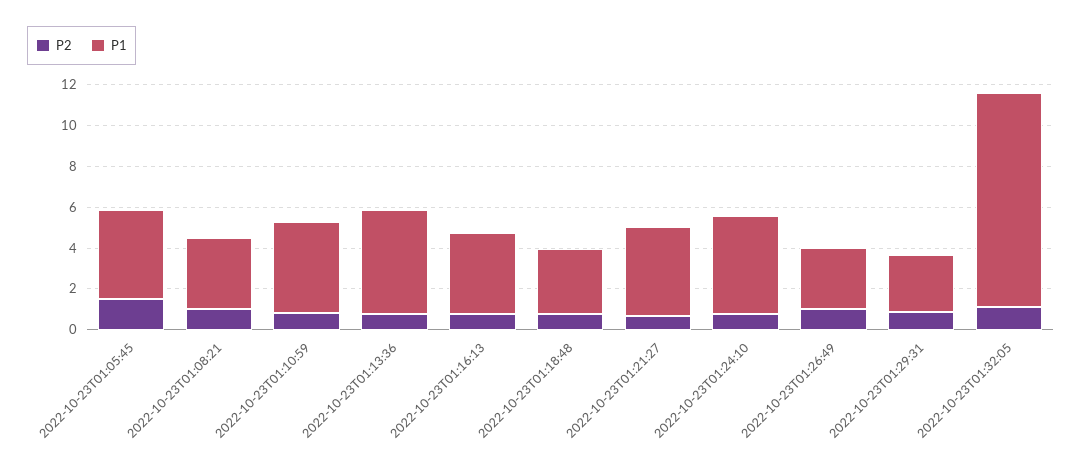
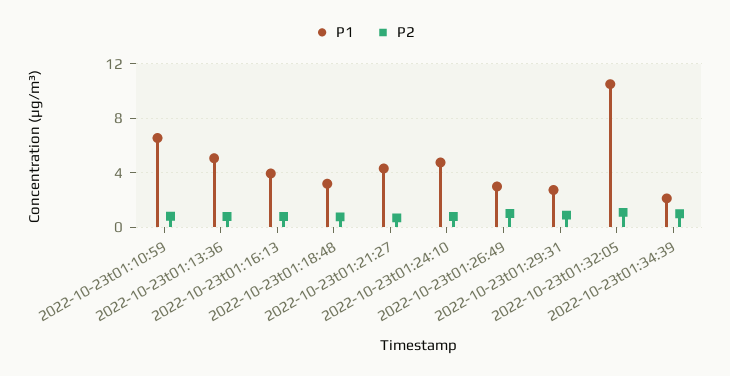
P2, 2022-10-23T01:05:45: 1.5 -> none
P1, 2022-10-23T01:05:45: 4.5 -> none
P2, 2022-10-23T01:08:21: 1 -> none
P1, 2022-10-23T01:08:21: 3.5 -> none
P1, 2022-10-23T01:10:59: 4.5 -> 6.5
P1, 2022-10-23t01:34:39: none -> 2
P2, 2022-10-23t01:34:39: none -> 1

